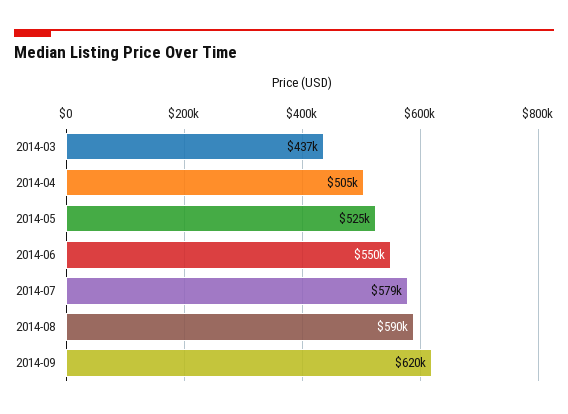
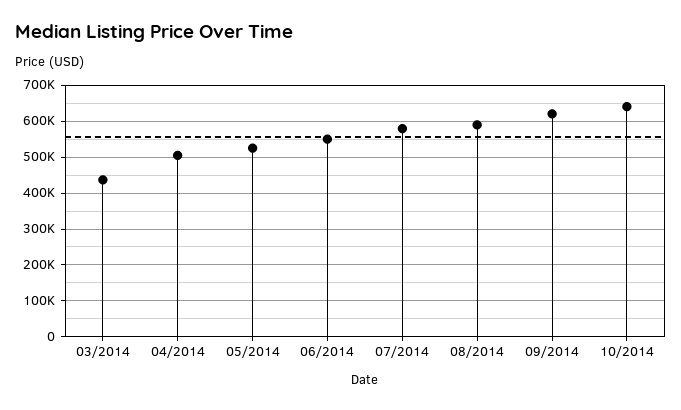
10/2014: none -> 640000

